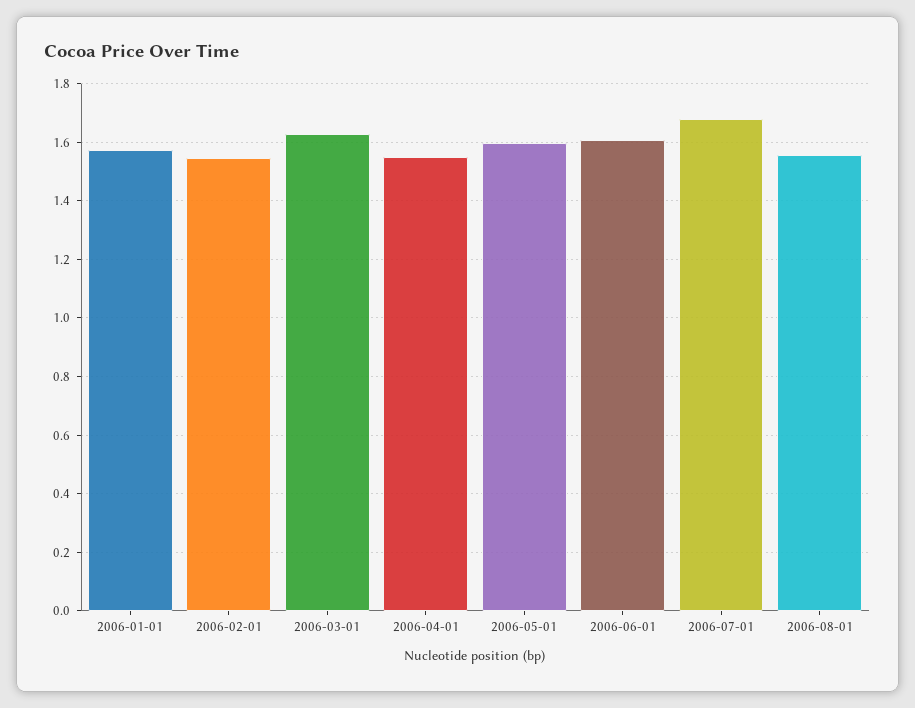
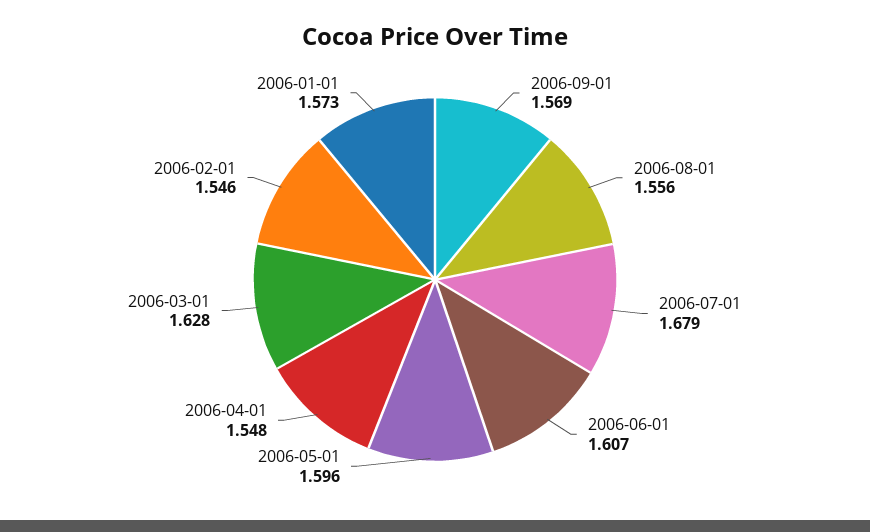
2006-09-01: none -> 1.569

